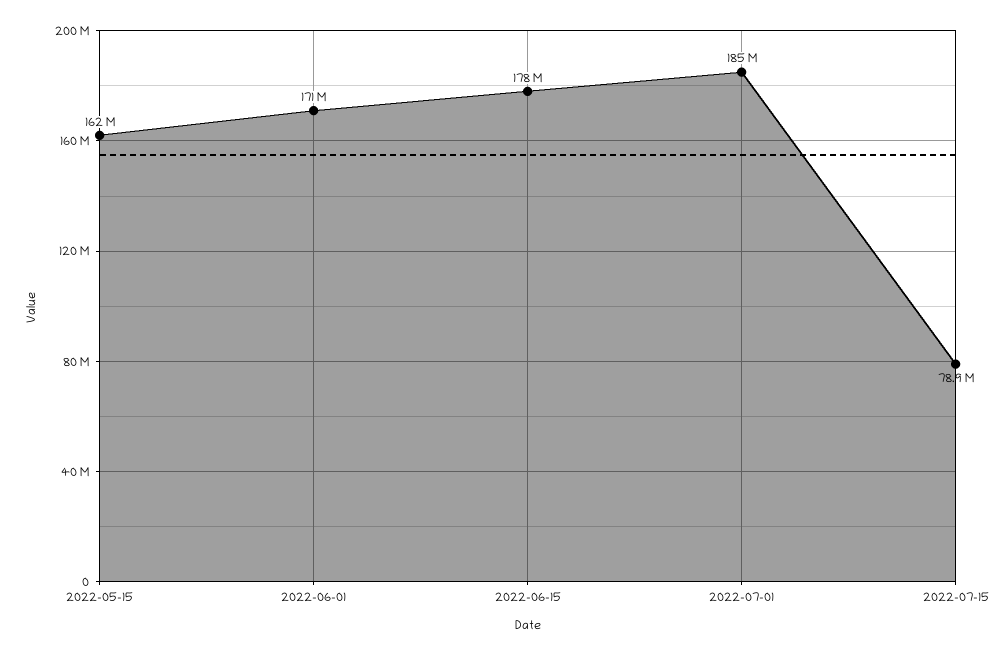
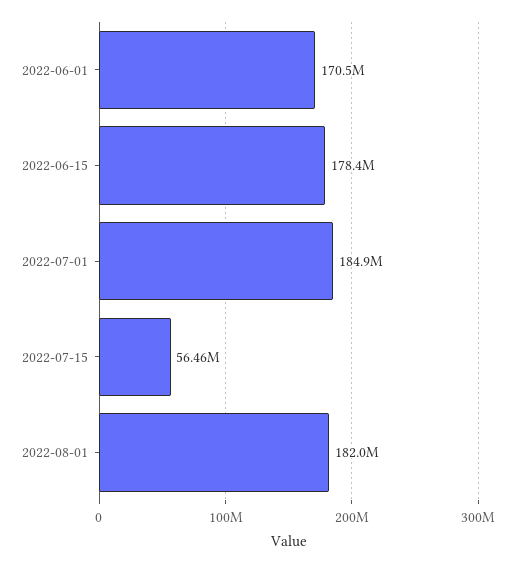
2022-05-15: 162000000 -> none
2022-07-15: 78900000 -> 56460000
2022-08-01: none -> 182000000

